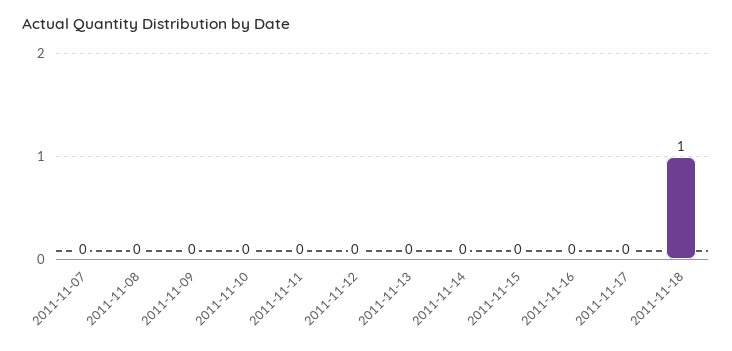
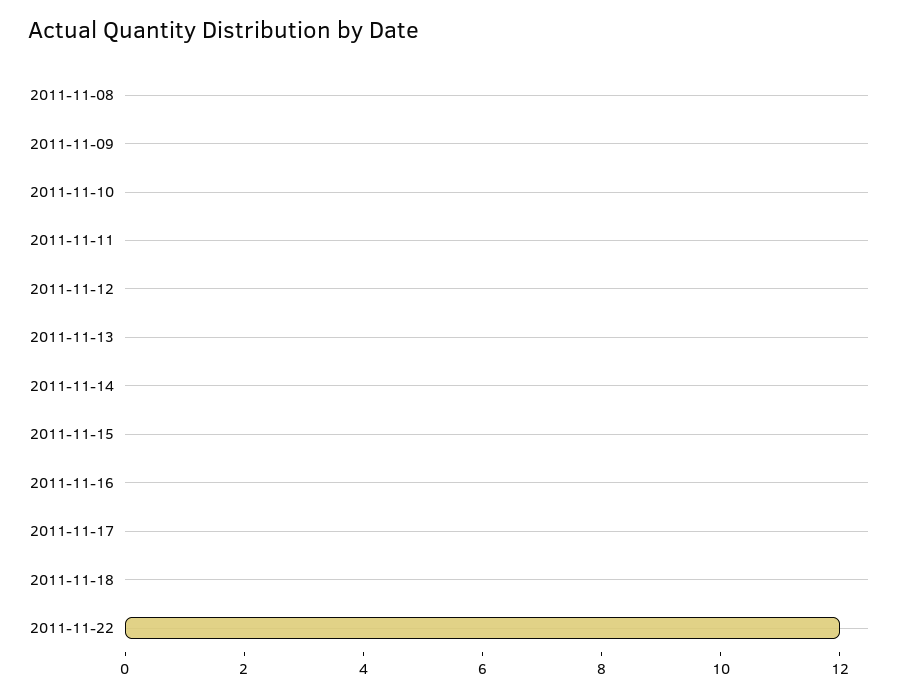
2011-11-07: 0 -> none
2011-11-18: 1 -> 0
2011-11-22: none -> 12

